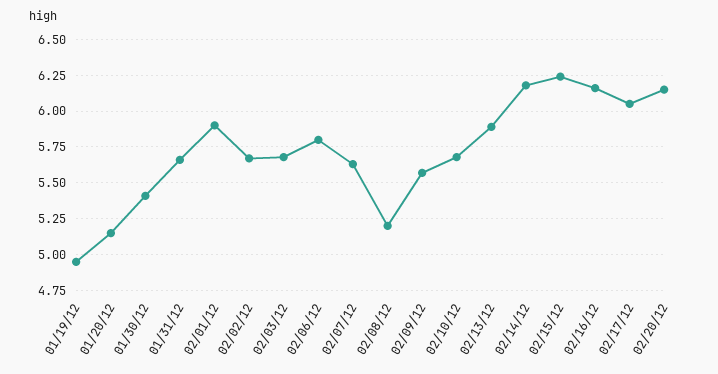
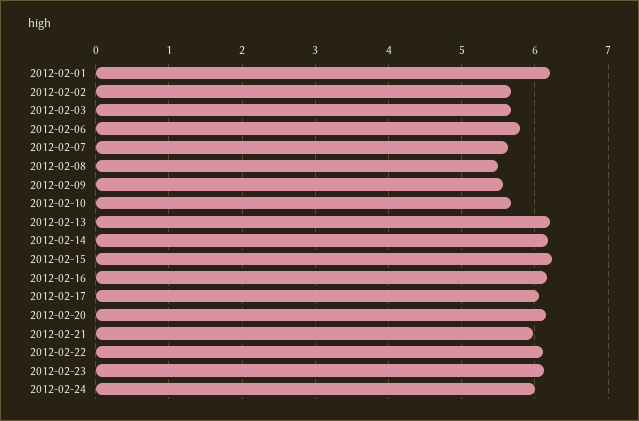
01/19/12: 4.95 -> none
01/20/12: 5.15 -> none
01/30/12: 5.4 -> none
01/31/12: 5.65 -> none
02/01/12: 5.9 -> 6.2
02/08/12: 5.2 -> 5.5
02/13/12: 5.9 -> 6.2
2012-02-21: none -> 6
2012-02-22: none -> 6.1
2012-02-23: none -> 6.1
2012-02-24: none -> 6

